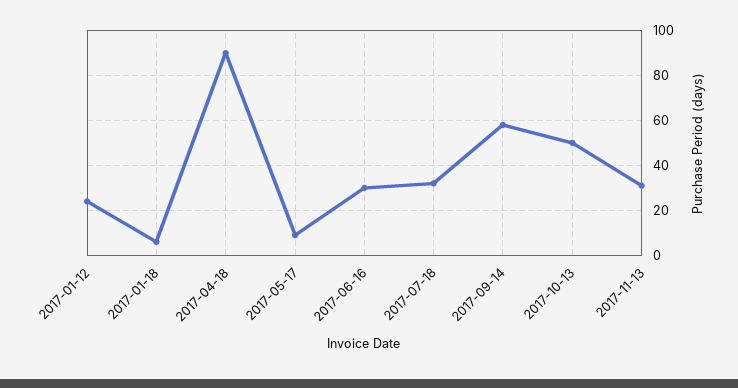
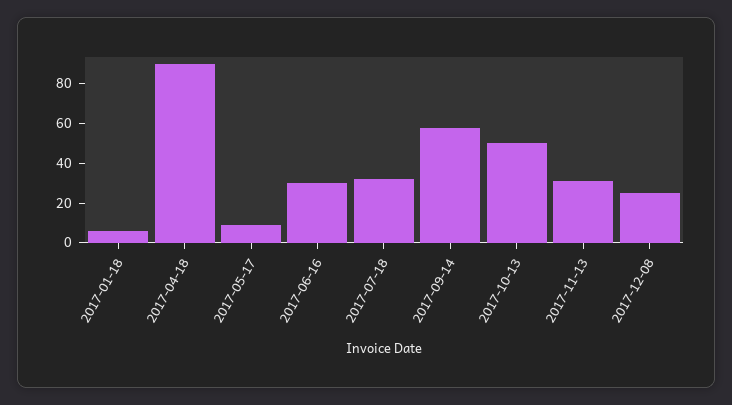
2017-01-12: 25 -> none
2017-12-08: none -> 25

